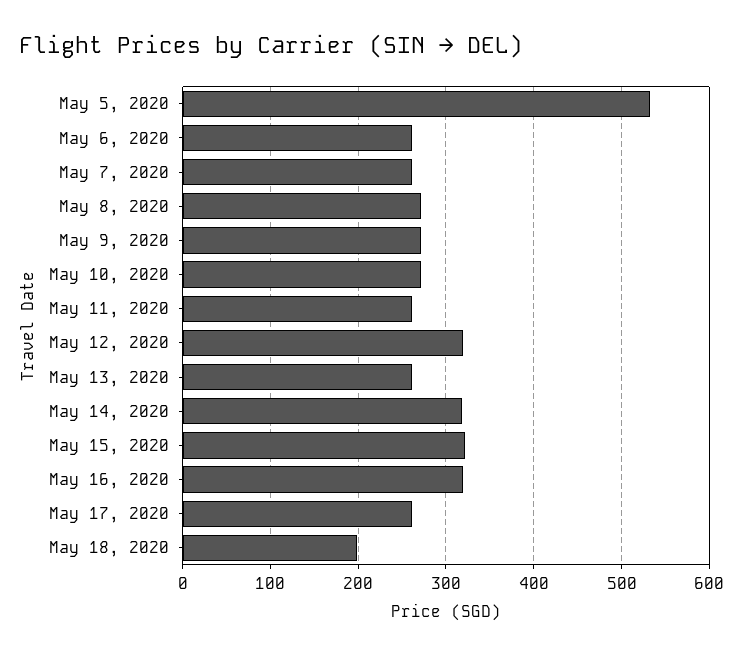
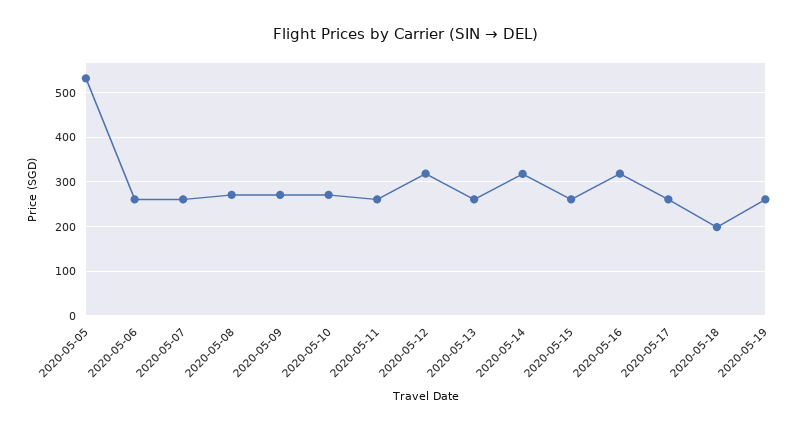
May 15, 2020: 320 -> 260
2020-05-19: none -> 260

